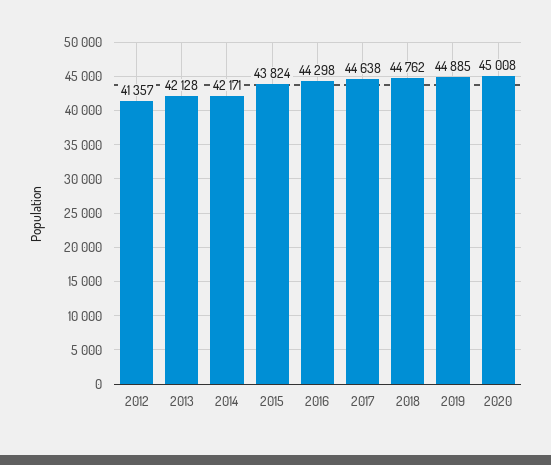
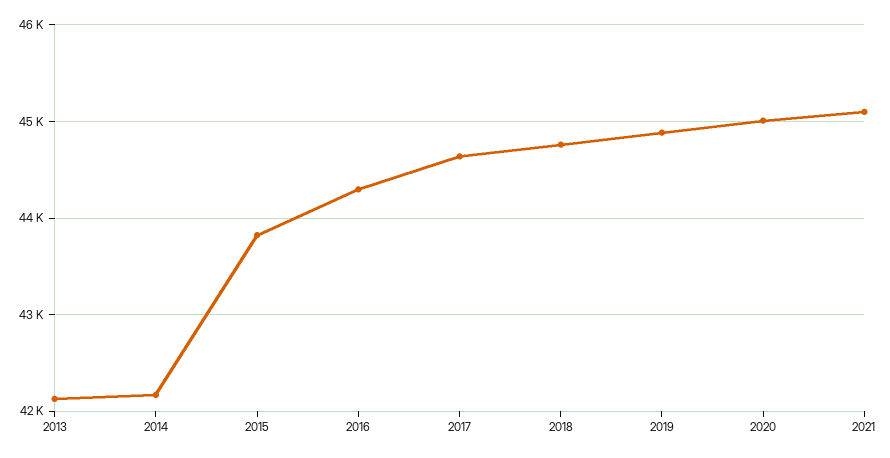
2012: 41357 -> none
2021: none -> 45100

